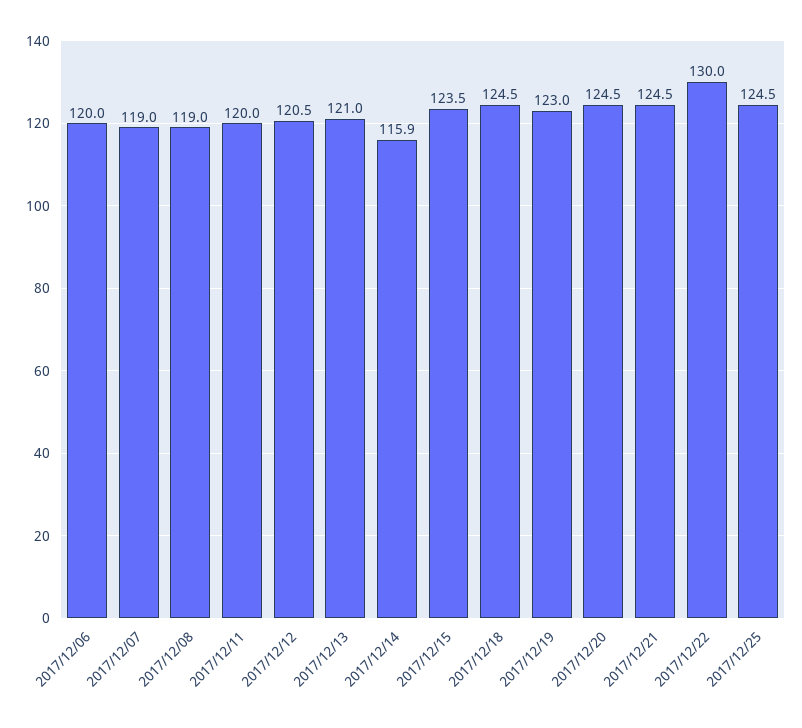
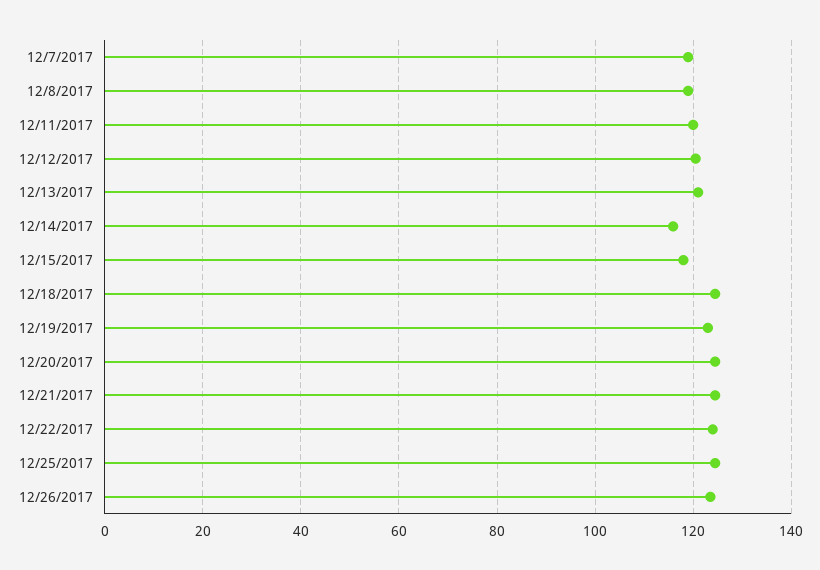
2017/12/06: 120 -> none
2017/12/15: 123.5 -> 118
2017/12/22: 130 -> 124
12/26/2017: none -> 124

